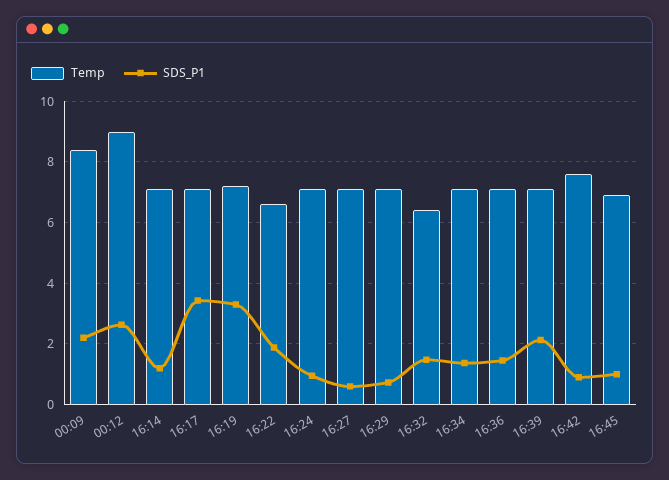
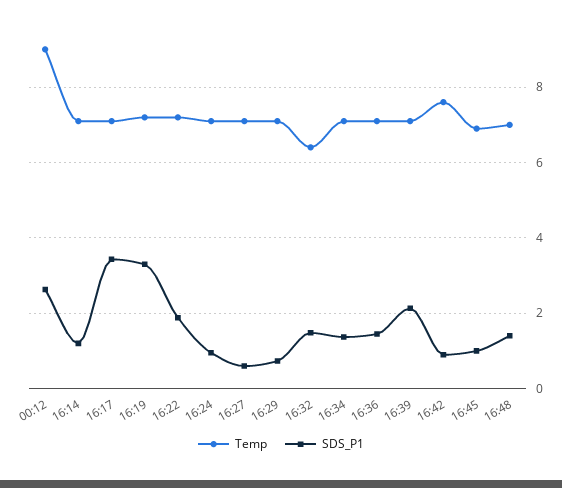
Temp, 00:09: 8.4 -> none
SDS_P1, 00:09: 2.2 -> none
Temp, 16:22: 6.6 -> 7.2
Temp, 16:48: none -> 7
SDS_P1, 16:48: none -> 1.4

